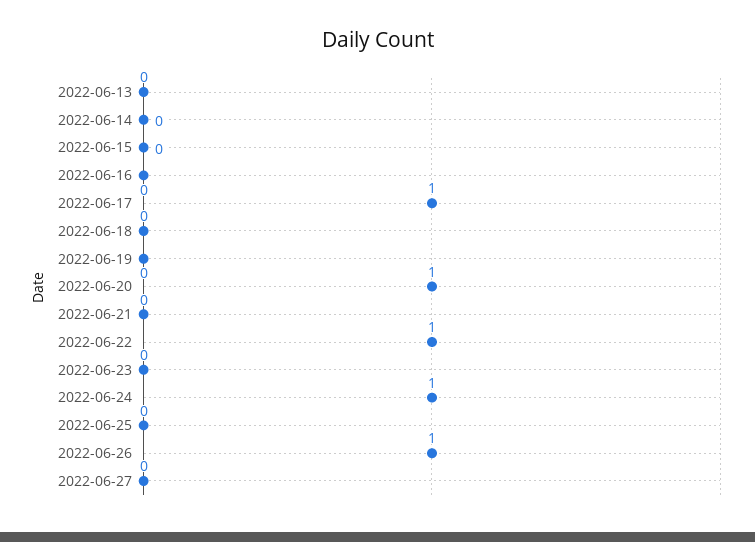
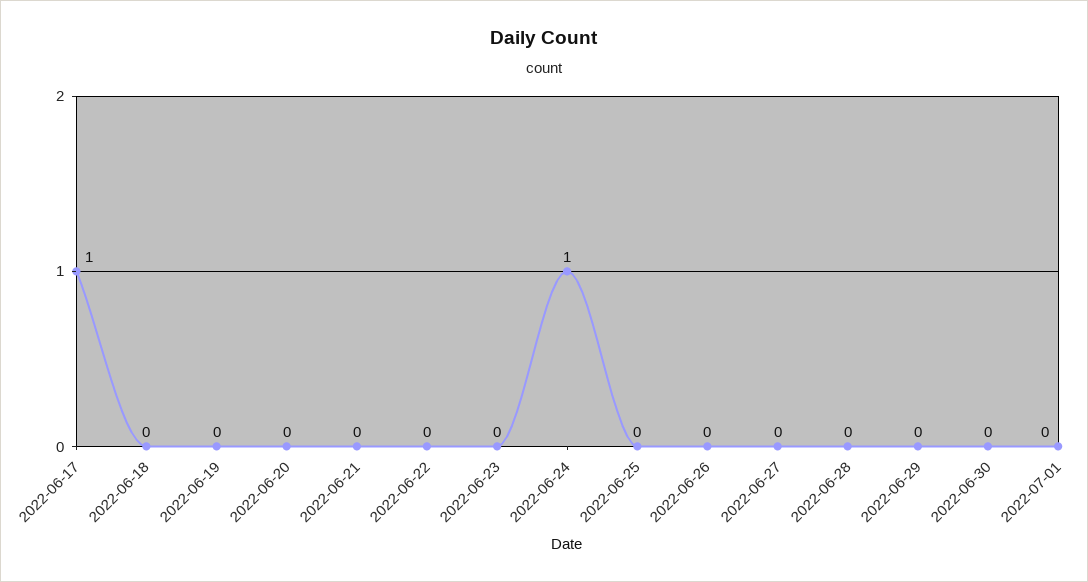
2022-06-13: 0 -> none
2022-06-14: 0 -> none
2022-06-15: 0 -> none
2022-06-16: 0 -> none
2022-06-20: 1 -> 0
2022-06-22: 1 -> 0
2022-06-26: 1 -> 0
2022-06-28: none -> 0
2022-06-29: none -> 0
2022-06-30: none -> 0
2022-07-01: none -> 0

